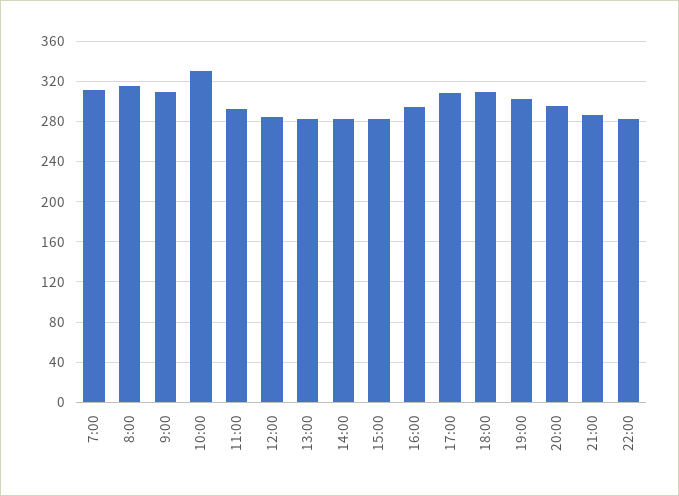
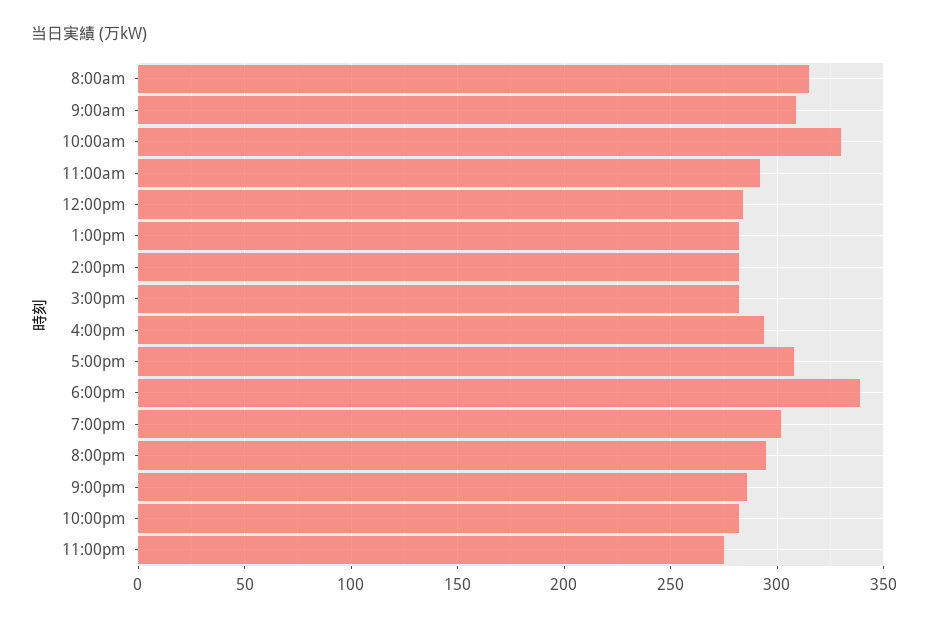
7:00: 310 -> none
18:00: 310 -> 340
11:00pm: none -> 275

